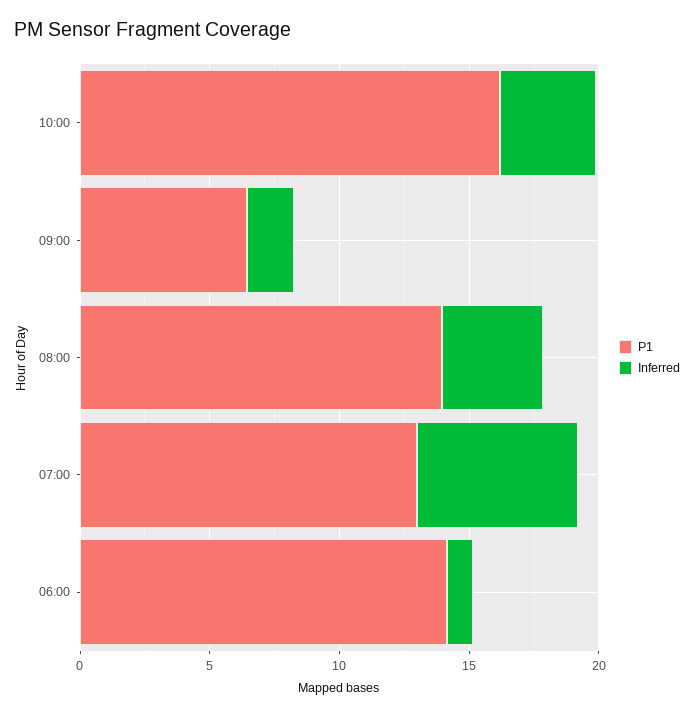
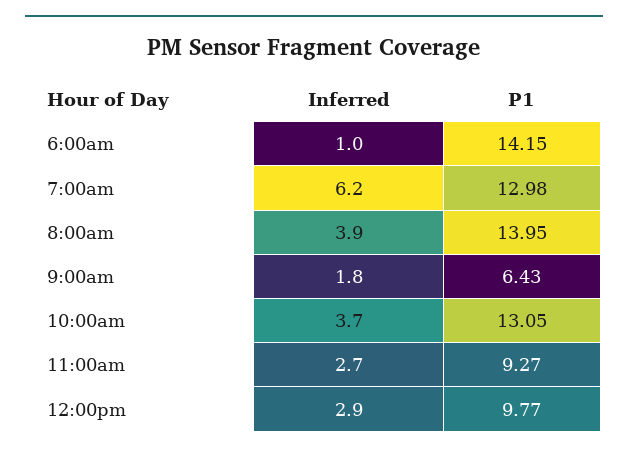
P1, 10:00: 16 -> 13.05
Inferred, 11:00am: none -> 2.7
P1, 11:00am: none -> 9.27
Inferred, 12:00pm: none -> 2.9
P1, 12:00pm: none -> 9.77

